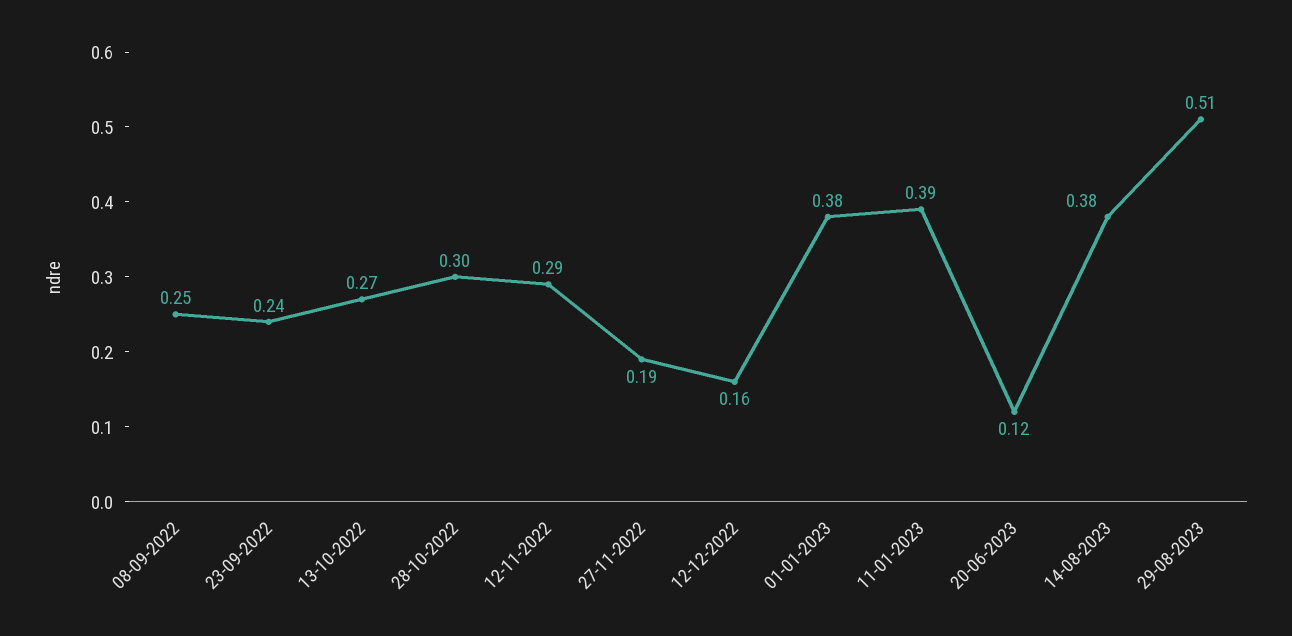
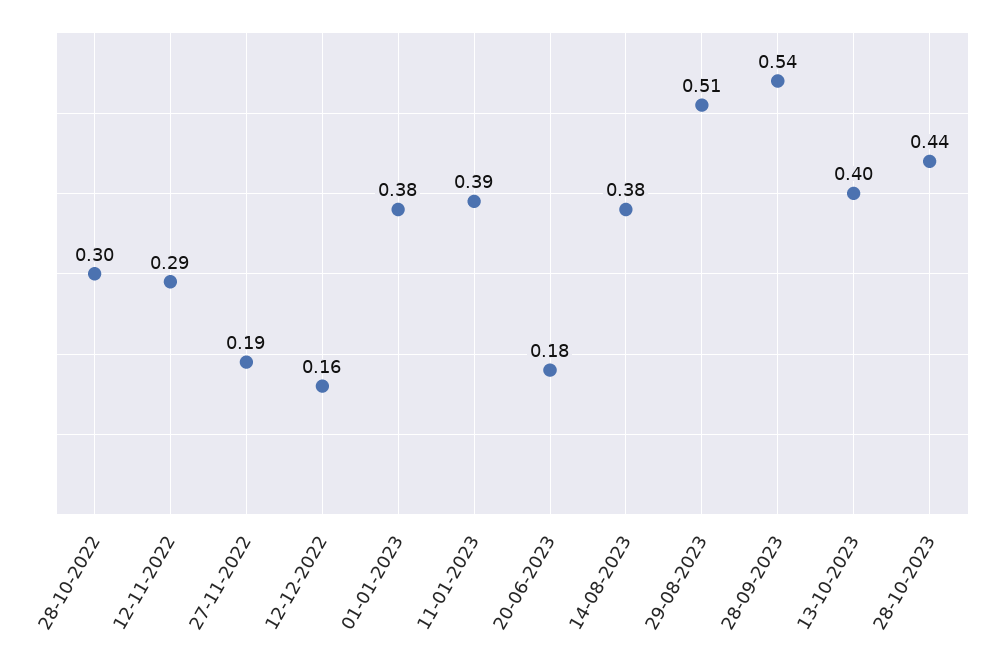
08-09-2022: 0.25 -> none
23-09-2022: 0.24 -> none
13-10-2022: 0.27 -> none
20-06-2023: 0.12 -> 0.18
28-09-2023: none -> 0.54
13-10-2023: none -> 0.4
28-10-2023: none -> 0.44

